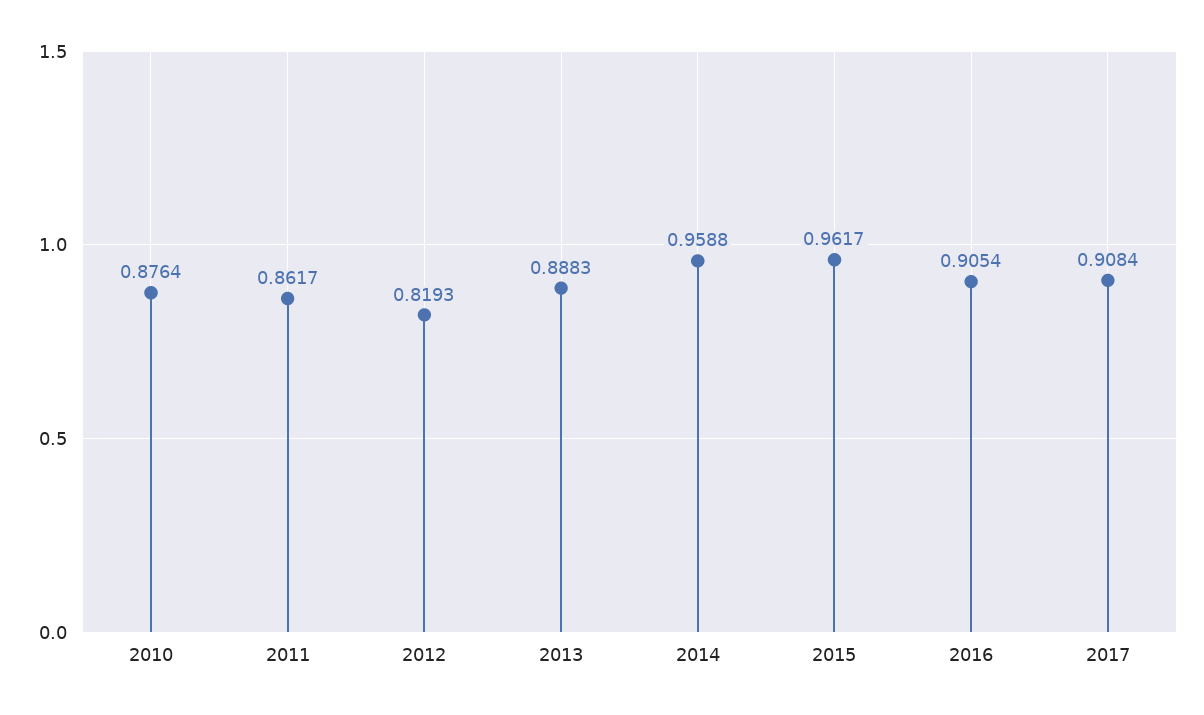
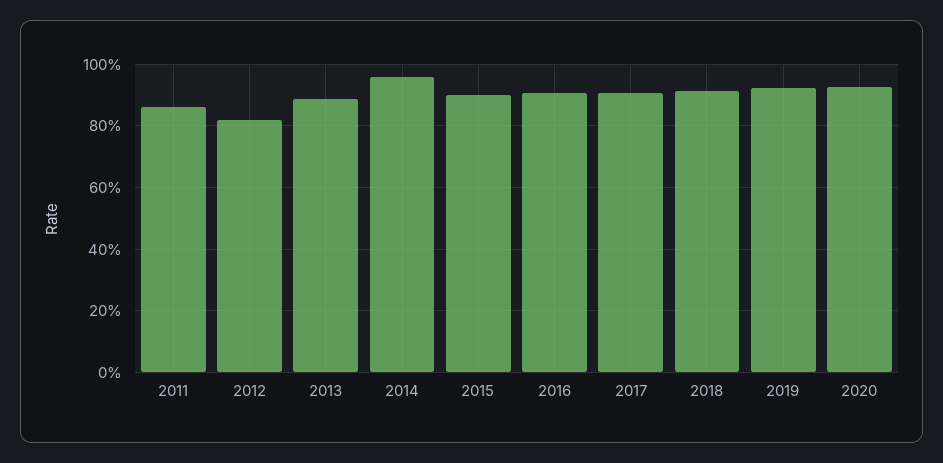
2010: 0.8764 -> none
2015: 0.9617 -> 0.9
2018: none -> 0.92
2019: none -> 0.92
2020: none -> 0.92

